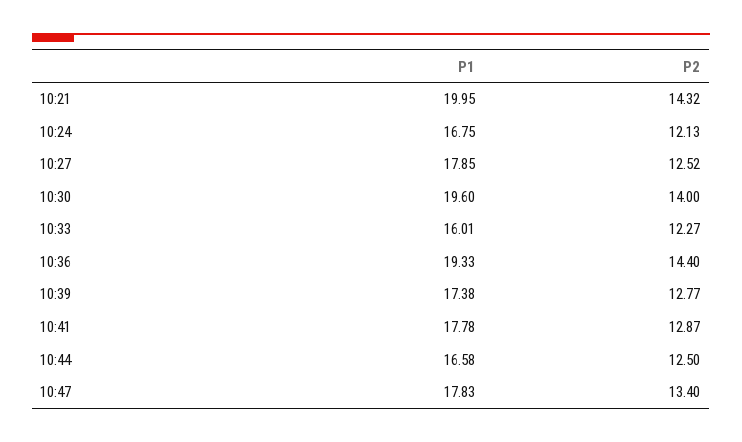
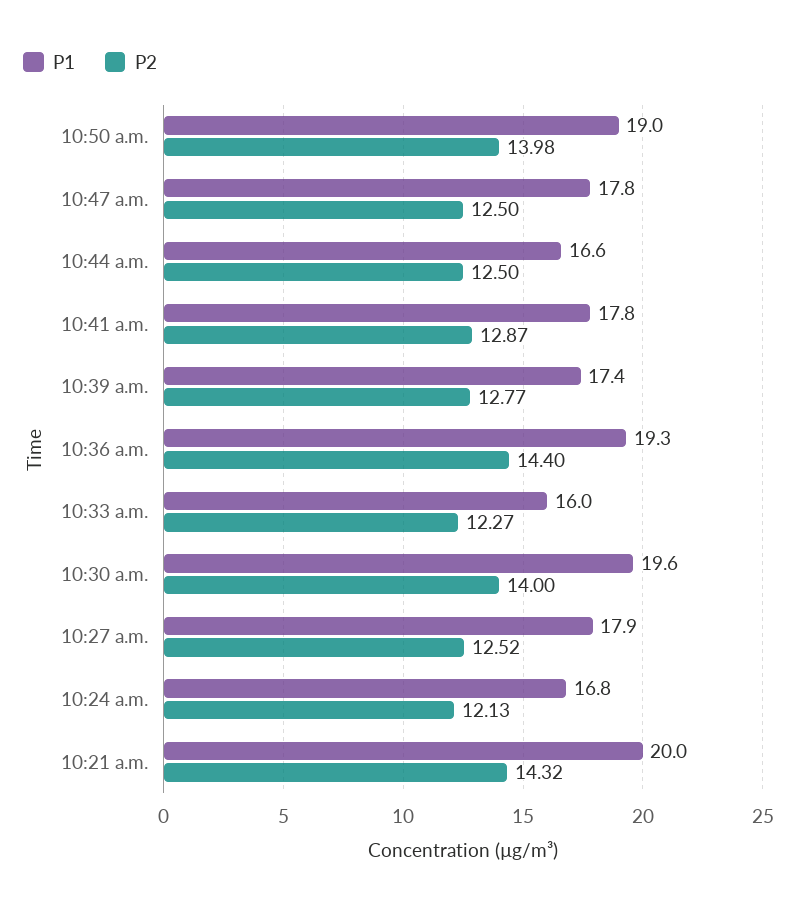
P2, 10:47: 13.4 -> 12.5
P1, 10:50 a.m.: none -> 19
P2, 10:50 a.m.: none -> 13.98

